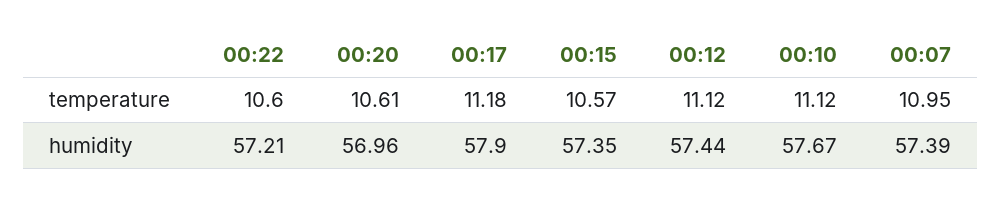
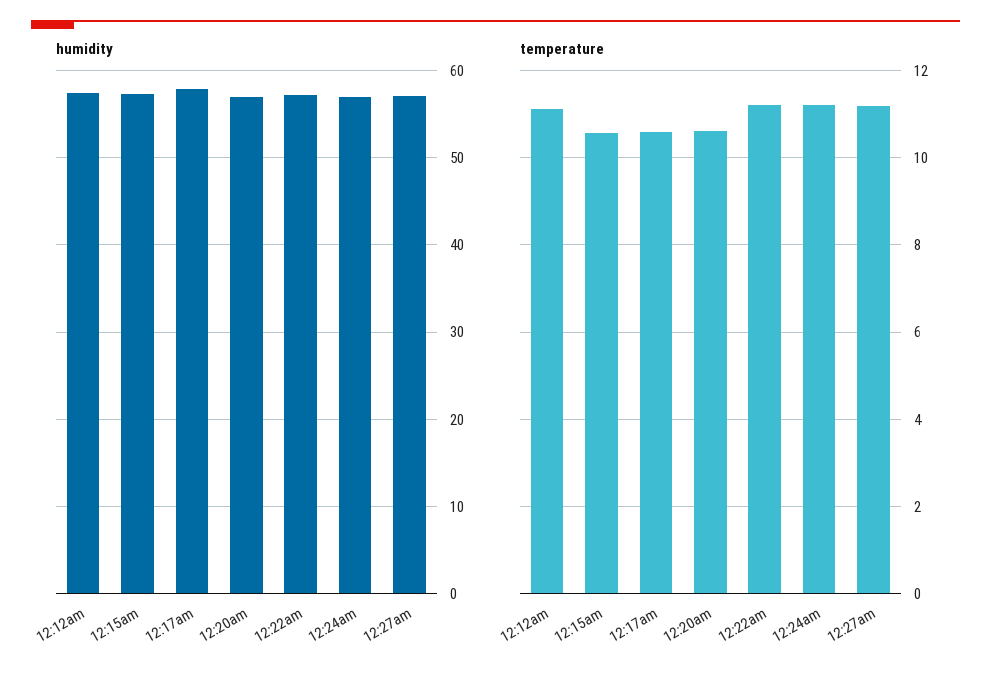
temperature, 00:22: 10.6 -> 11.2
temperature, 00:17: 11.18 -> 10.6
temperature, 00:10: 11.12 -> none
temperature, 00:07: 10.95 -> none
humidity, 00:10: 57.67 -> none
humidity, 00:07: 57.39 -> none
humidity, 12:24am: none -> 57
humidity, 12:27am: none -> 57
temperature, 12:24am: none -> 11.2
temperature, 12:27am: none -> 11.2

